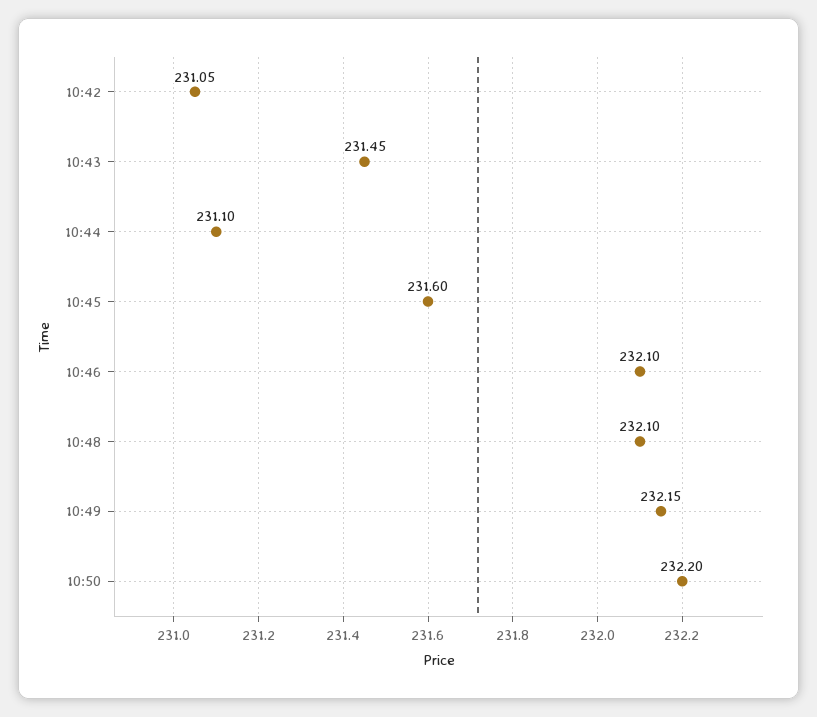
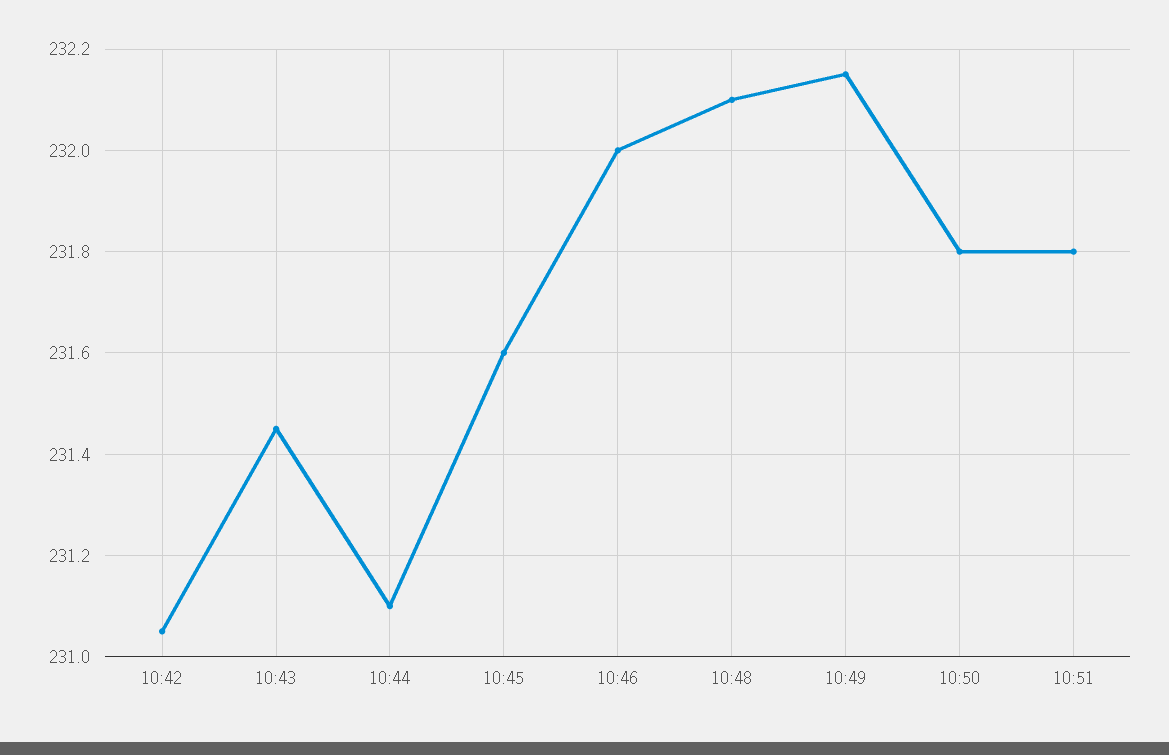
10:46: 232.1 -> 232
10:50: 232.2 -> 231.8
10:51: none -> 231.8

